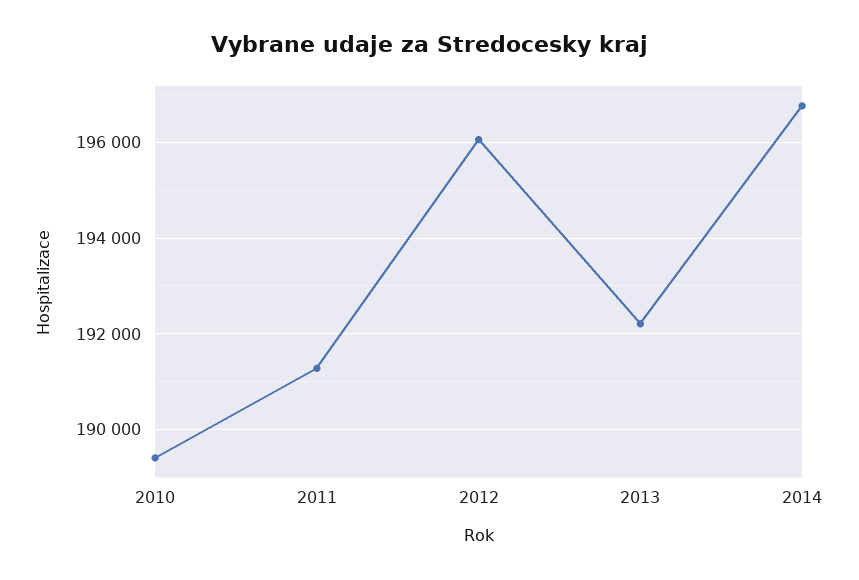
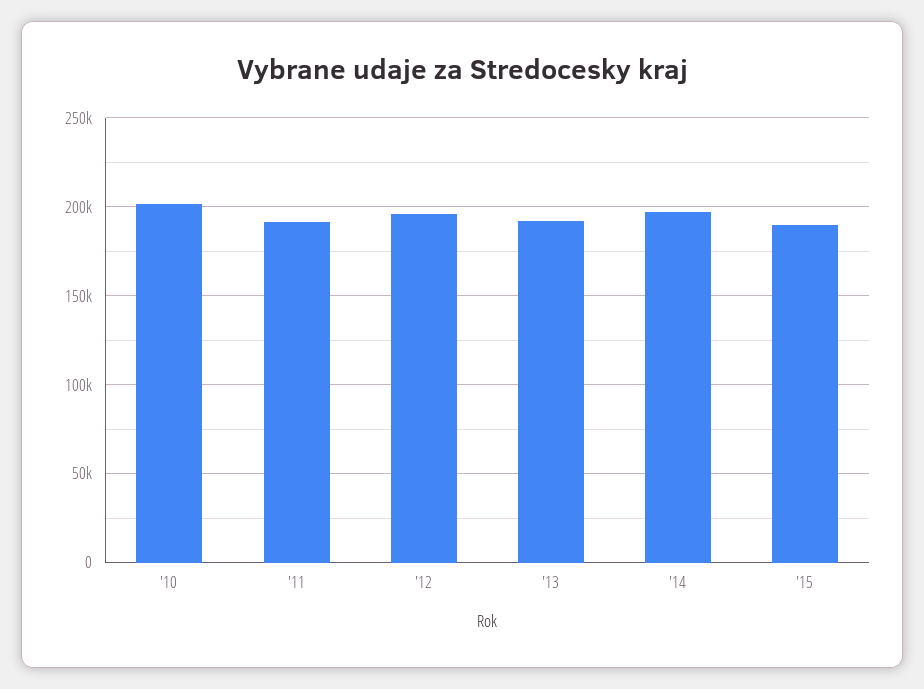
2010: 189400 -> 200000
'15: none -> 190000

